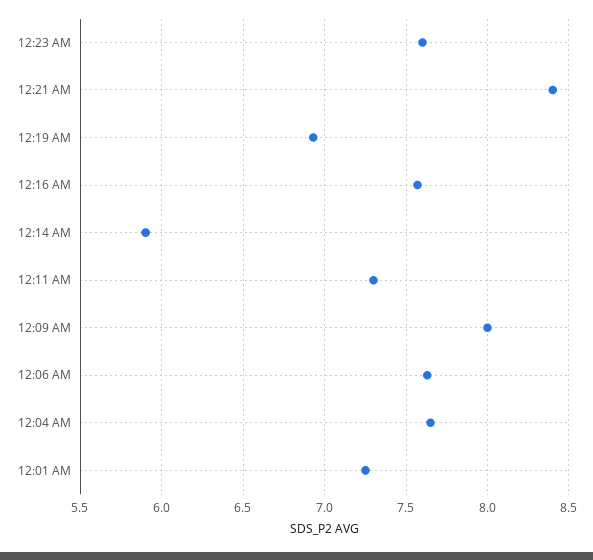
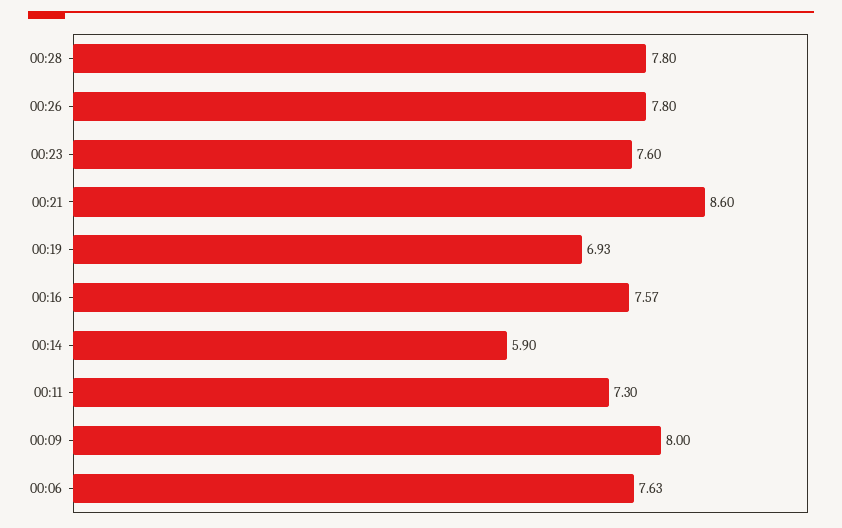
12:21 AM: 8.4 -> 8.6
12:04 AM: 7.65 -> none
12:01 AM: 7.25 -> none
00:28: none -> 7.8
00:26: none -> 7.8

